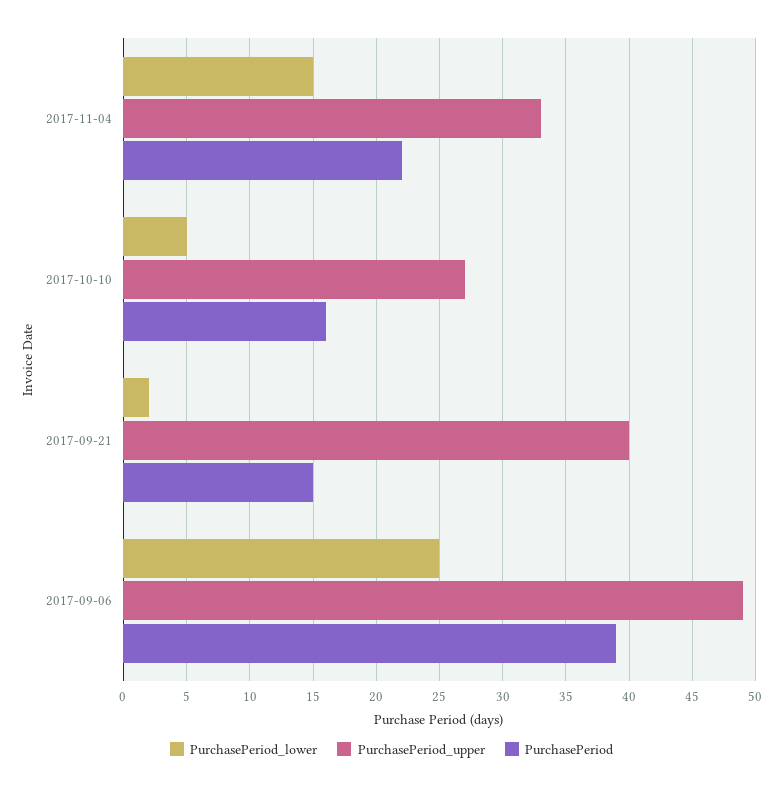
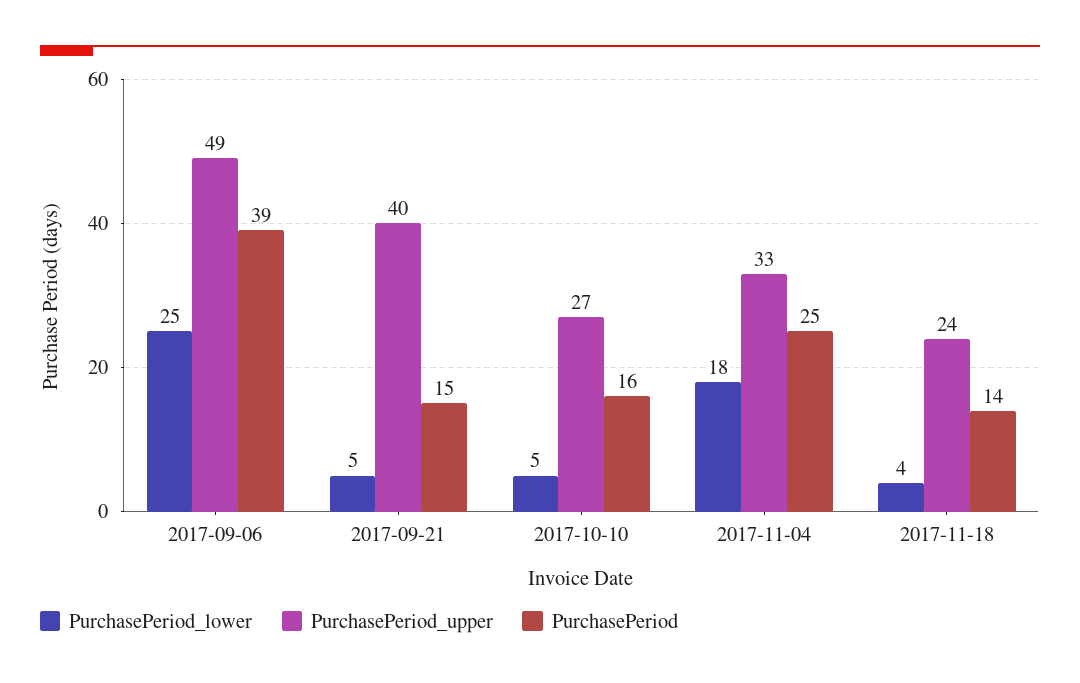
PurchasePeriod_lower, 2017-11-04: 15 -> 18
PurchasePeriod, 2017-11-04: 22 -> 25
PurchasePeriod_lower, 2017-09-21: 2 -> 5
PurchasePeriod_lower, 2017-11-18: none -> 4
PurchasePeriod_upper, 2017-11-18: none -> 24
PurchasePeriod, 2017-11-18: none -> 14

